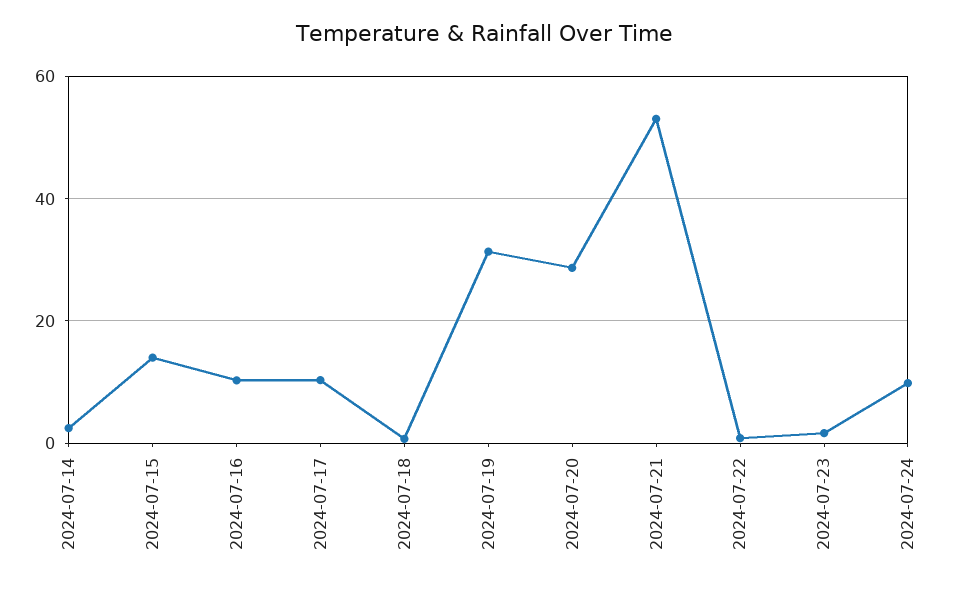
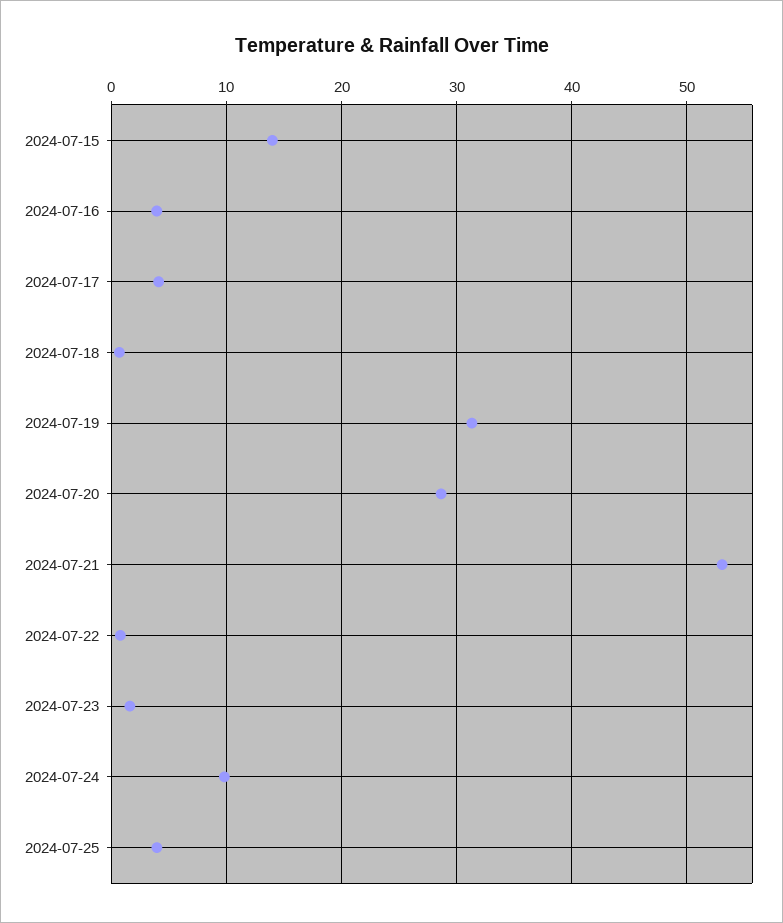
2024-07-14: 2 -> none
2024-07-16: 10 -> 4
2024-07-17: 10 -> 4
2024-07-25: none -> 4

